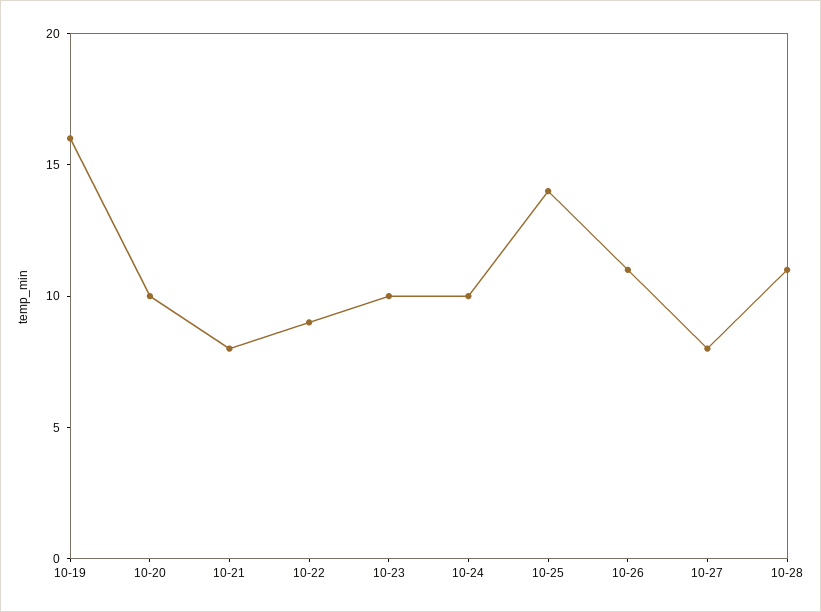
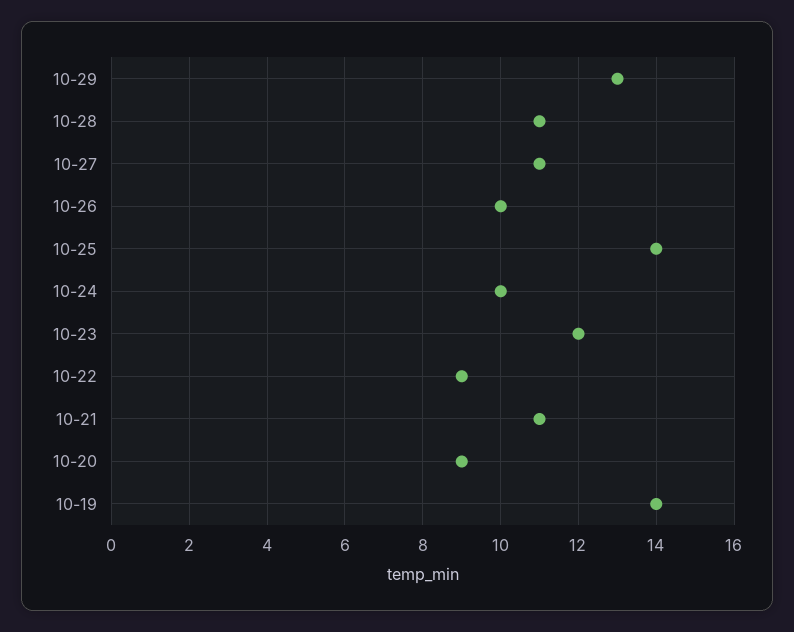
10-19: 16 -> 14
10-20: 10 -> 9
10-21: 8 -> 11
10-23: 10 -> 12
10-26: 11 -> 10
10-27: 8 -> 11
10-29: none -> 13

